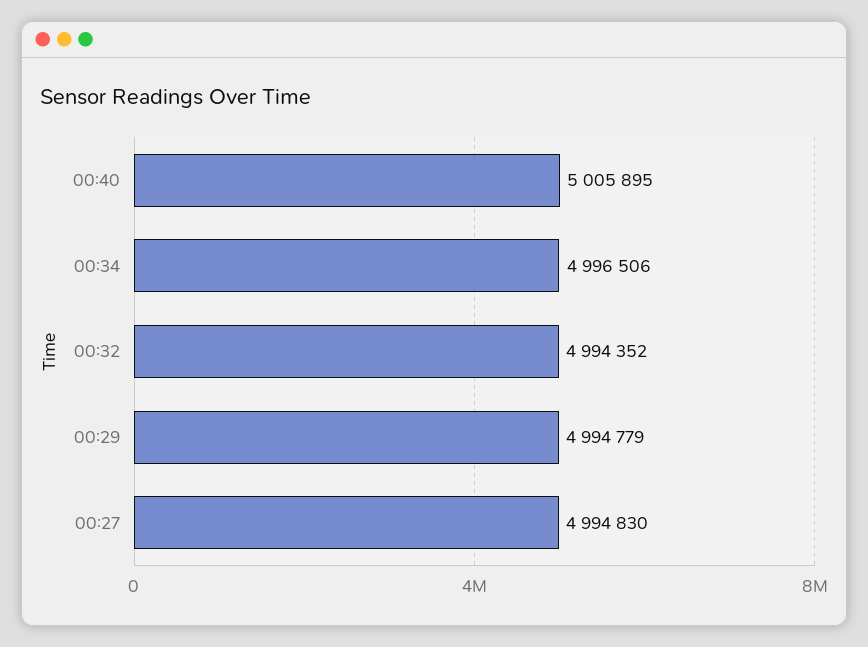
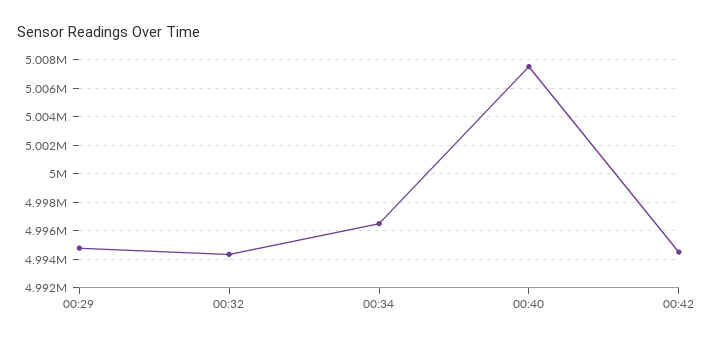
00:40: 5005895 -> 5007500
00:27: 4994830 -> none
00:42: none -> 4994500

